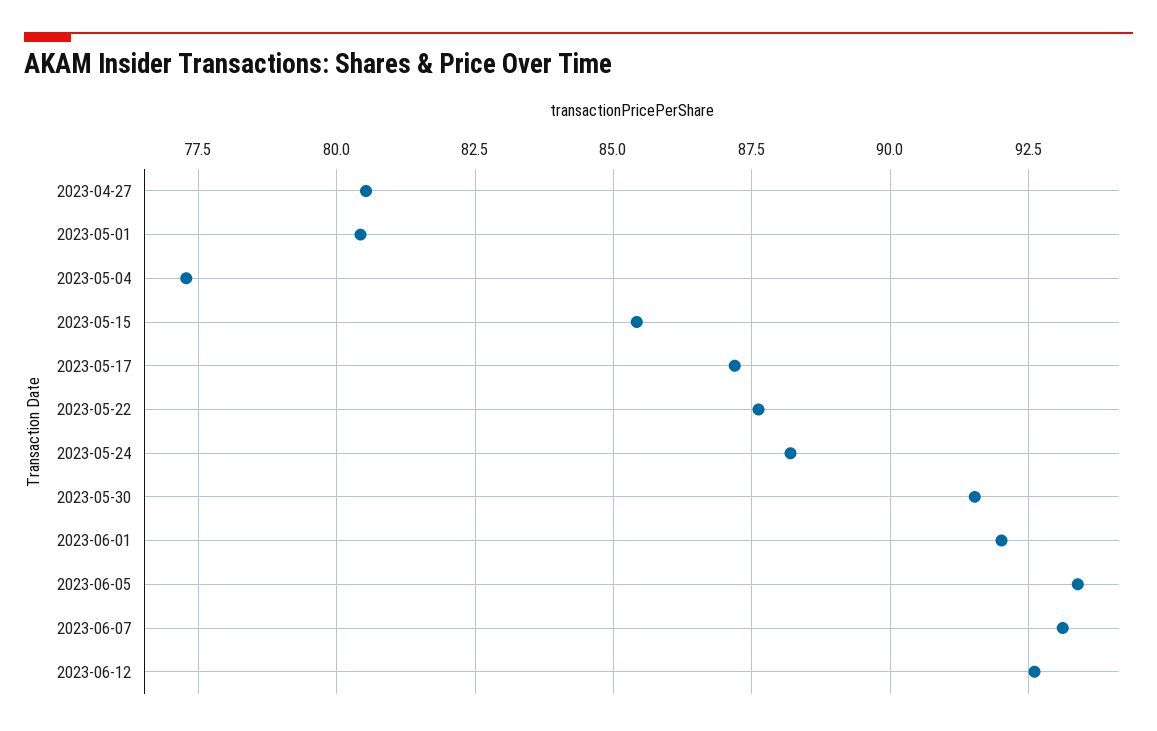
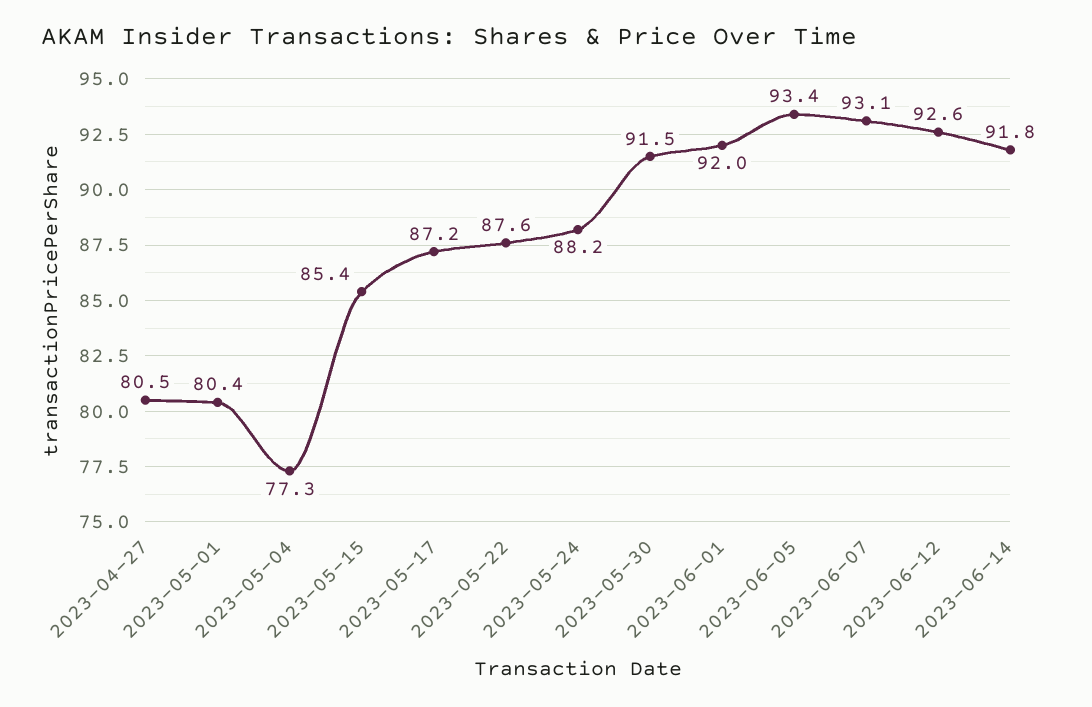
2023-06-14: none -> 91.8

